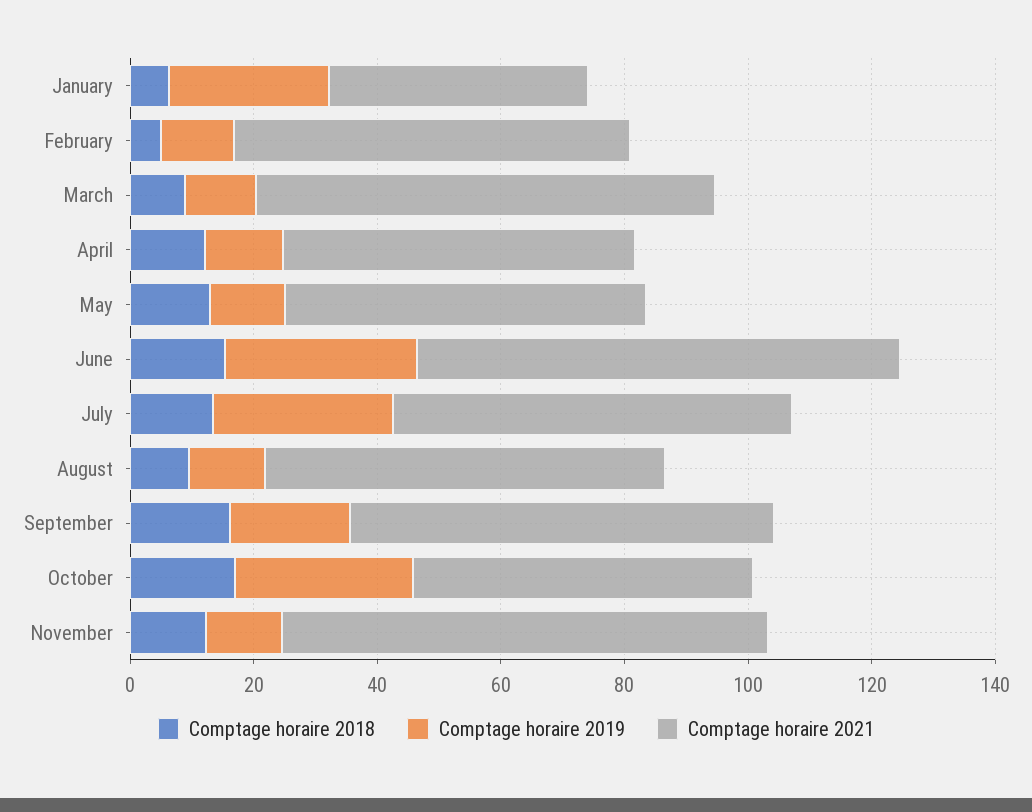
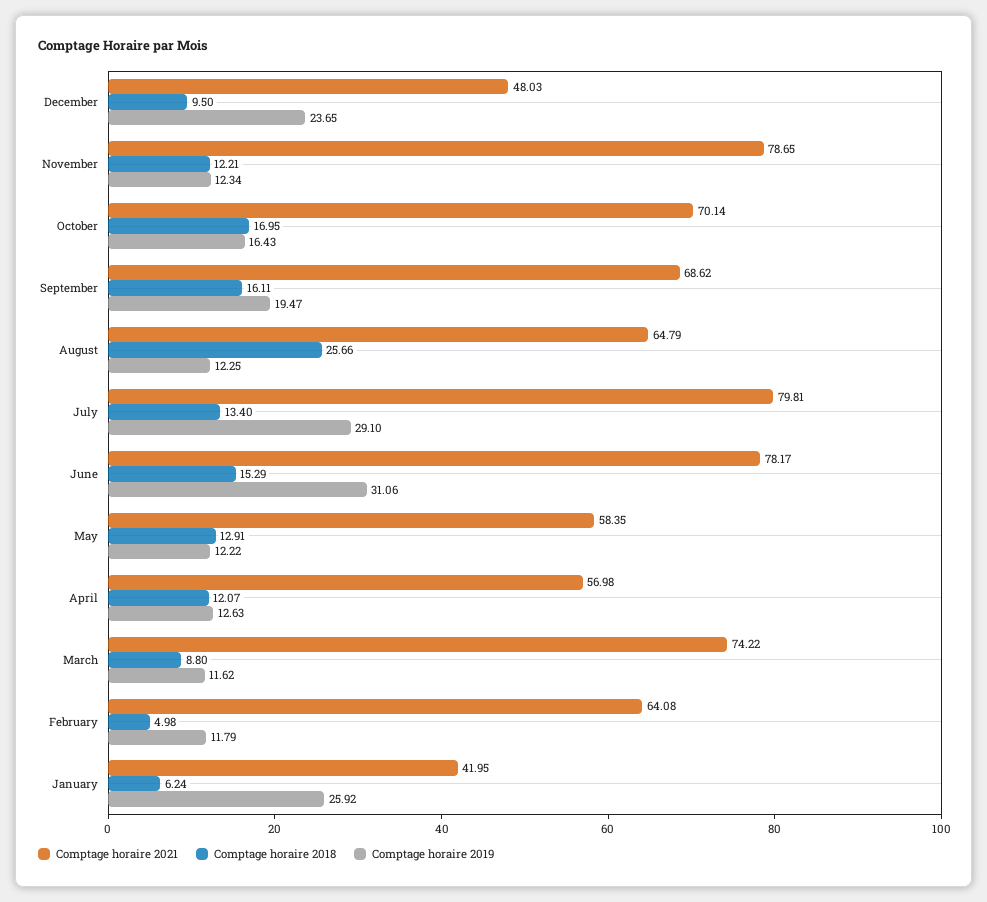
Comptage horaire 2021, July: 65 -> 79.81
Comptage horaire 2018, August: 10 -> 25.66
Comptage horaire 2019, October: 30 -> 16.43
Comptage horaire 2021, October: 55 -> 70.14
Comptage horaire 2021, December: none -> 48.03
Comptage horaire 2018, December: none -> 9.5
Comptage horaire 2019, December: none -> 23.65

